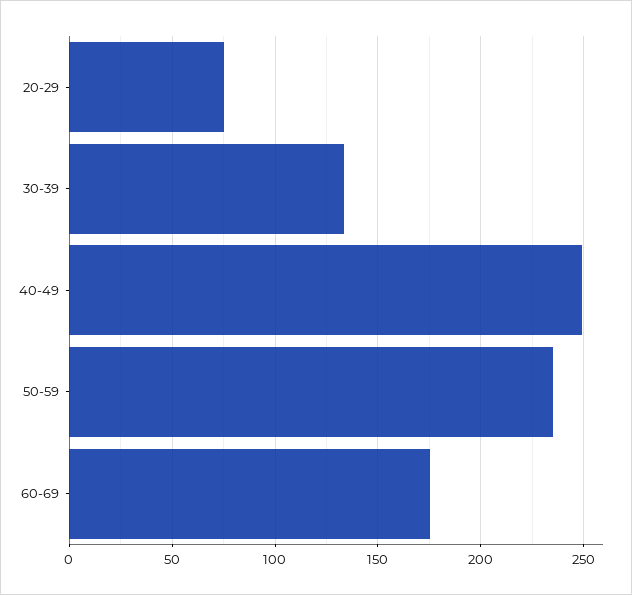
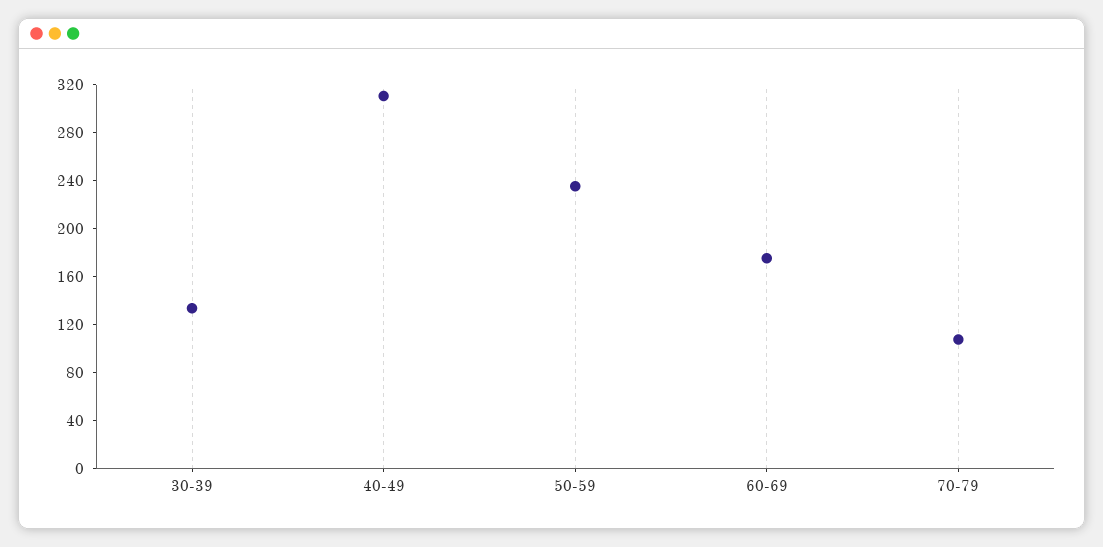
20-29: 75 -> none
40-49: 250 -> 310
70-79: none -> 110

